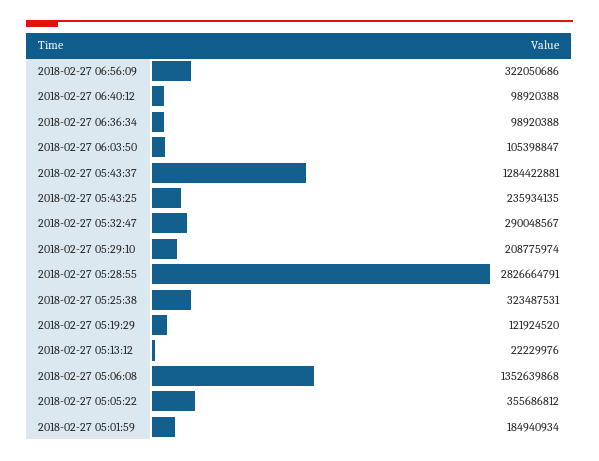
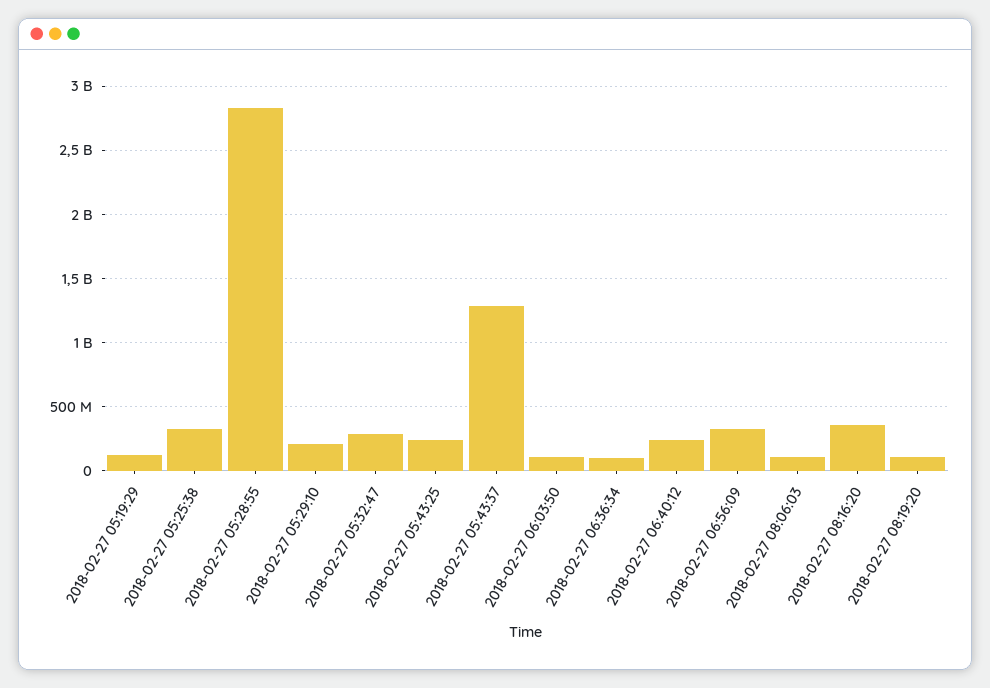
2018-02-27 06:40:12: 98920388 -> 250000000
2018-02-27 05:13:12: 22229976 -> none
2018-02-27 05:06:08: 1352639868 -> none
2018-02-27 05:05:22: 355686812 -> none
2018-02-27 05:01:59: 184940934 -> none
2018-02-27 08:06:03: none -> 100000000
2018-02-27 08:16:20: none -> 350000000
2018-02-27 08:19:20: none -> 100000000

